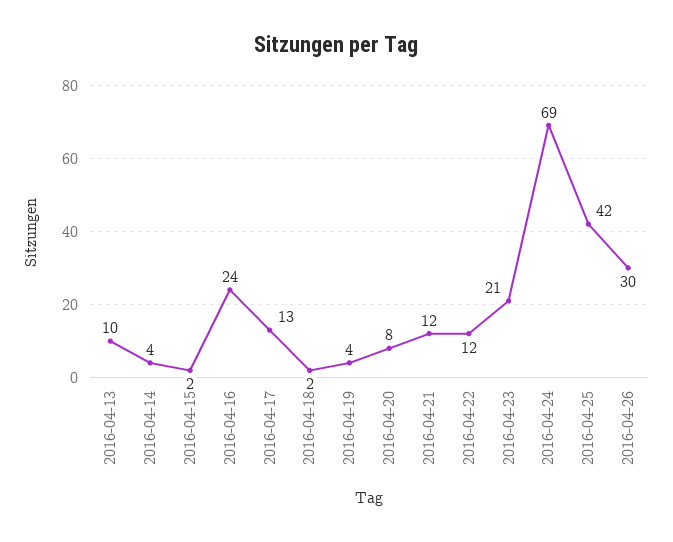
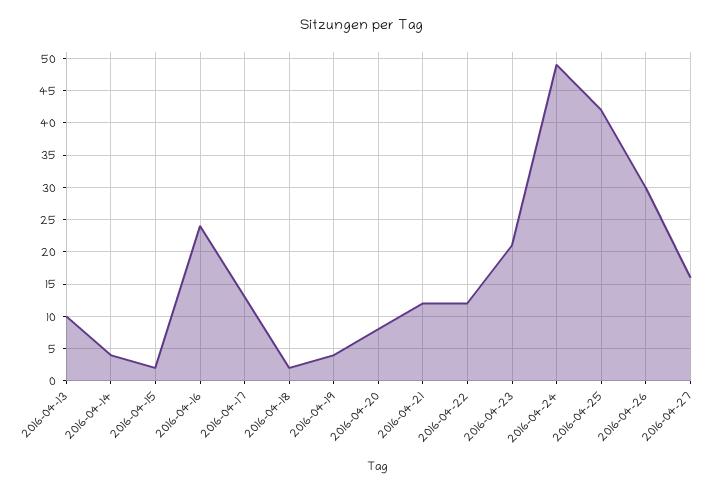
2016-04-24: 69 -> 49
2016-04-27: none -> 16

